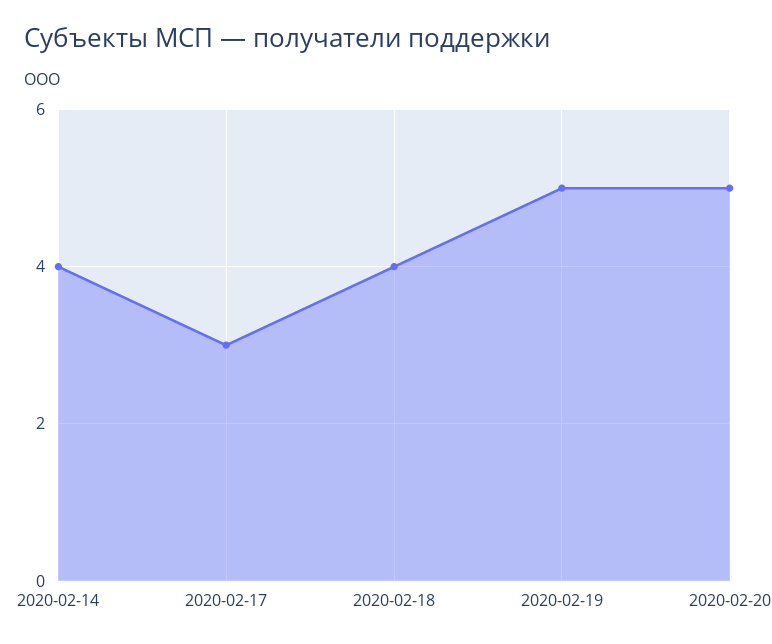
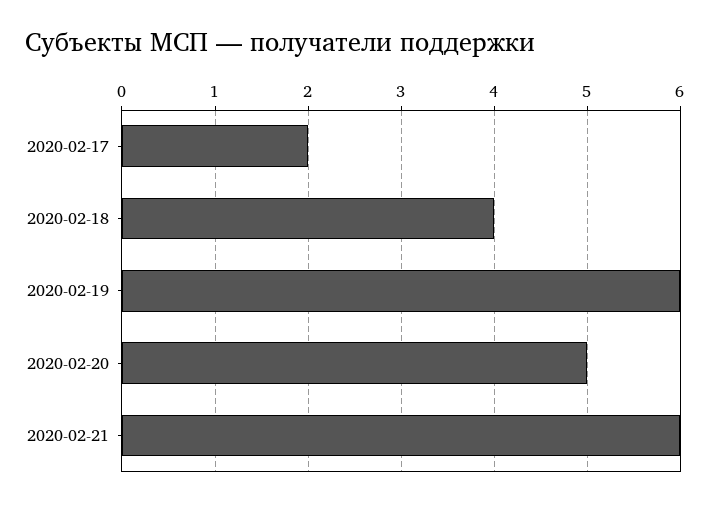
2020-02-14: 4 -> none
2020-02-17: 3 -> 2
2020-02-19: 5 -> 6
2020-02-21: none -> 6

